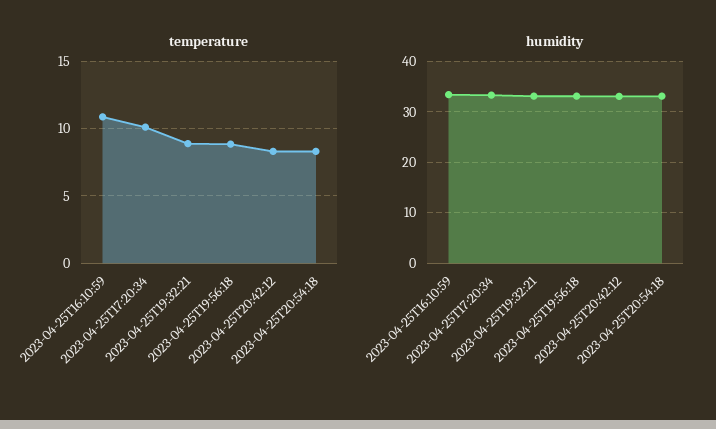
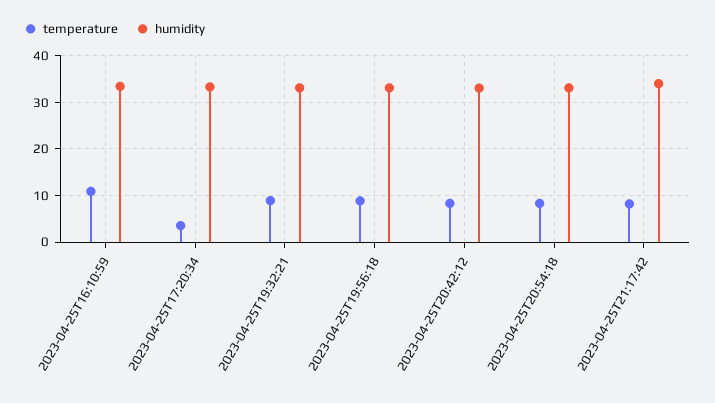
temperature, 2023-04-25T17:20:34: 10 -> 4
temperature, 2023-04-25T21:17:42: none -> 8
humidity, 2023-04-25T21:17:42: none -> 34

